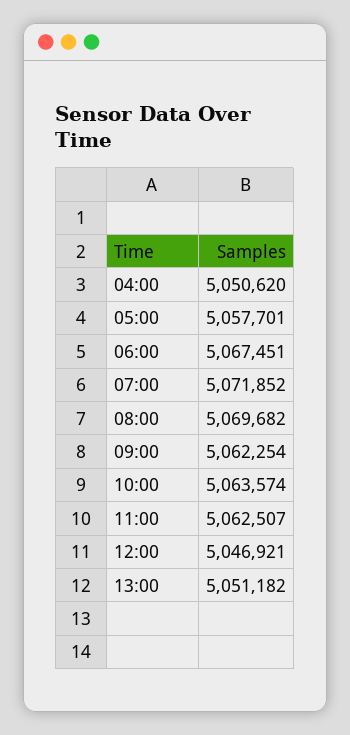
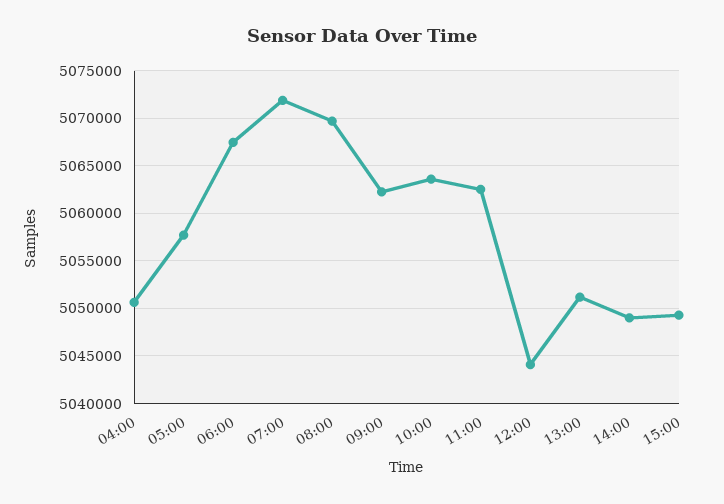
12:00: 5046921 -> 5044000
14:00: none -> 5049000
15:00: none -> 5049000

